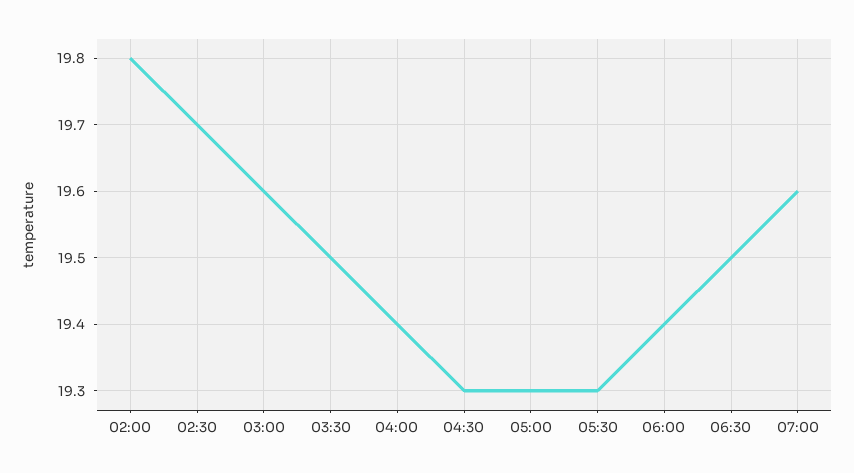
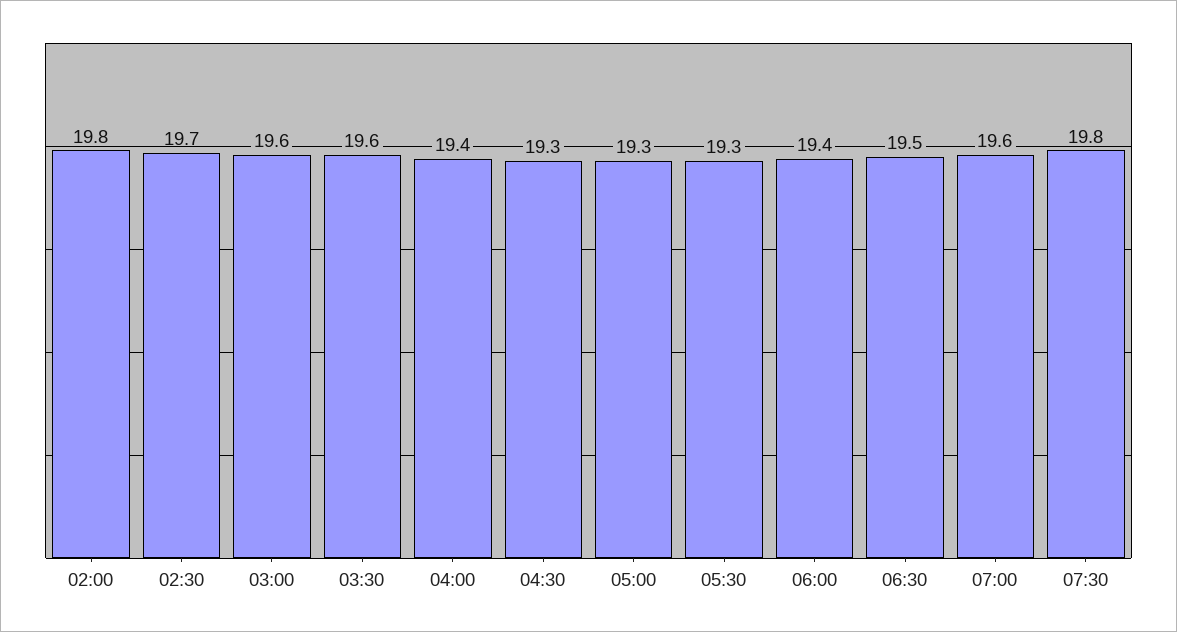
03:30: 19.5 -> 19.6
07:30: none -> 19.8

